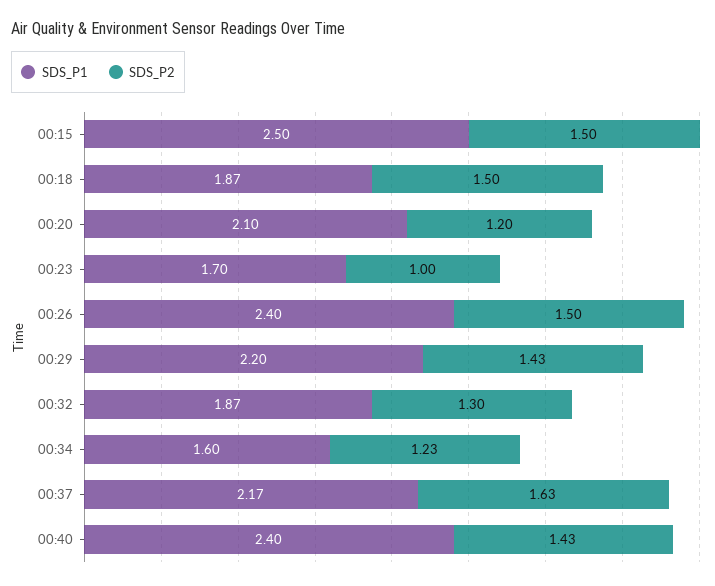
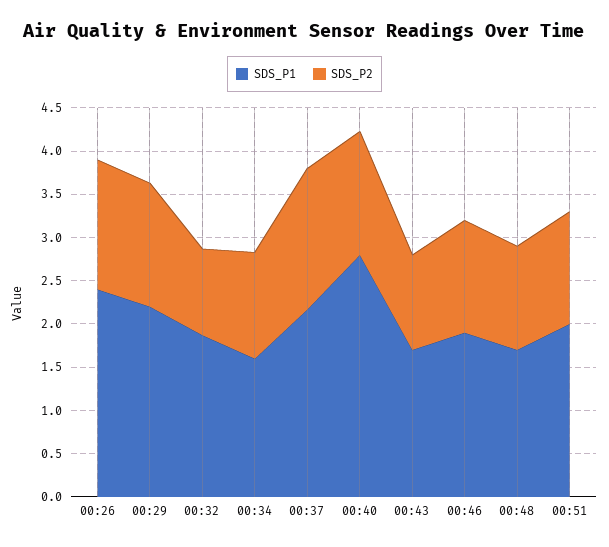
SDS_P1, 00:15: 2.5 -> none
SDS_P2, 00:15: 1.5 -> none
SDS_P1, 00:18: 1.87 -> none
SDS_P2, 00:18: 1.5 -> none
SDS_P1, 00:20: 2.1 -> none
SDS_P2, 00:20: 1.2 -> none
SDS_P1, 00:23: 1.7 -> none
SDS_P2, 00:23: 1 -> none
SDS_P2, 00:32: 1.3 -> 1
SDS_P1, 00:40: 2.4 -> 2.8
SDS_P1, 00:43: none -> 1.7
SDS_P2, 00:43: none -> 1.1
SDS_P1, 00:46: none -> 1.9
SDS_P2, 00:46: none -> 1.3
SDS_P1, 00:48: none -> 1.7
SDS_P2, 00:48: none -> 1.2
SDS_P1, 00:51: none -> 2
SDS_P2, 00:51: none -> 1.3

